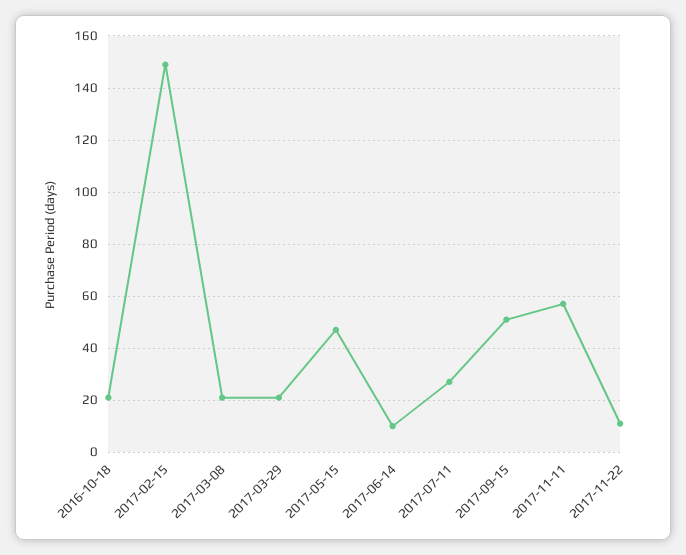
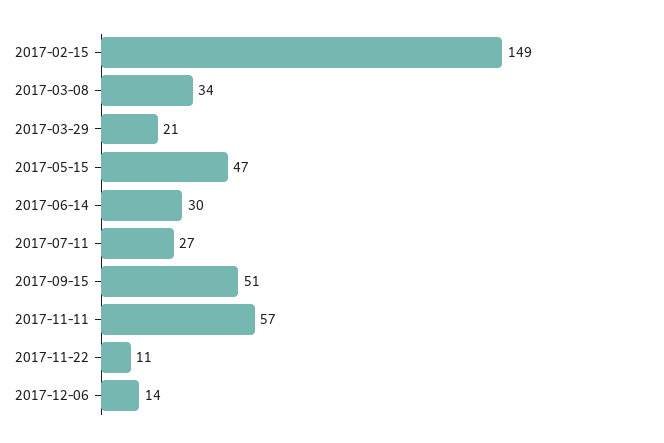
2016-10-18: 20 -> none
2017-03-08: 20 -> 34
2017-06-14: 10 -> 30
2017-12-06: none -> 14

